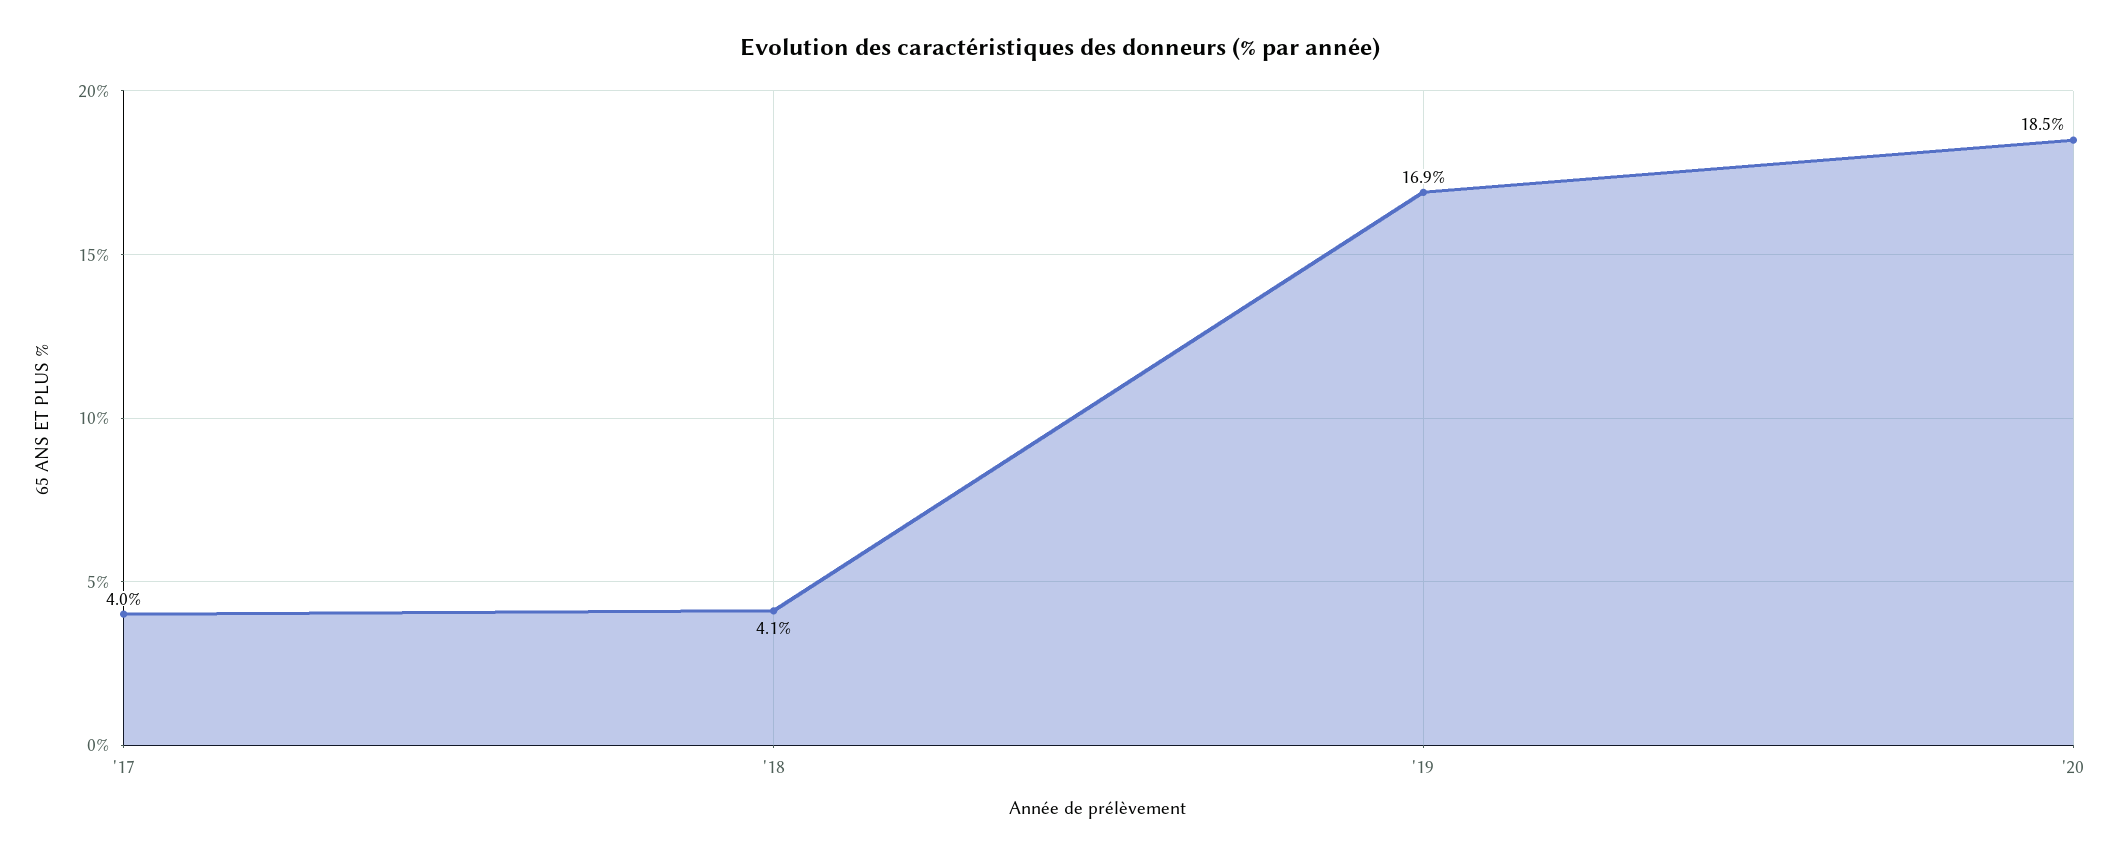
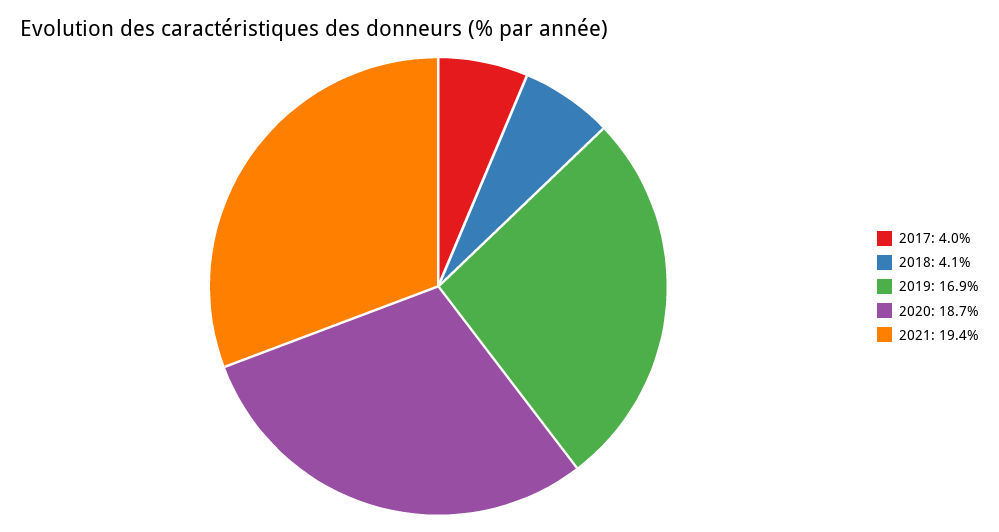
'20: 18.5 -> 18.7
2021: none -> 19.4

